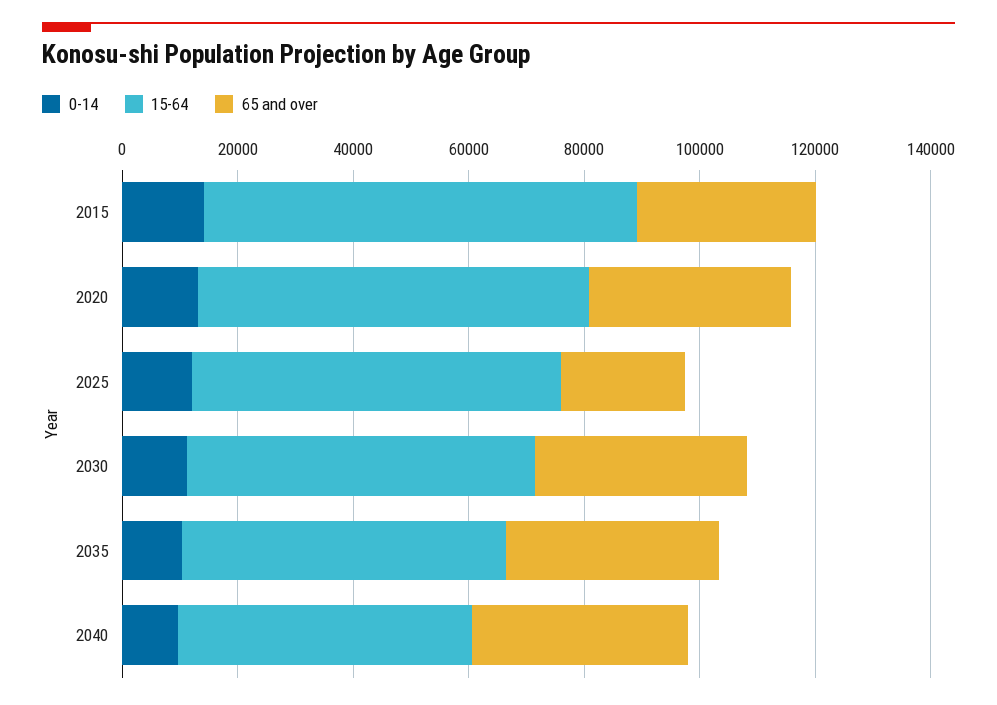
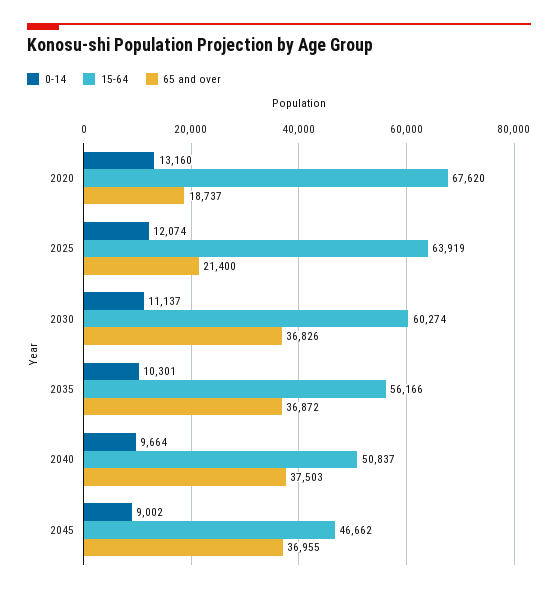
0-14, 2015: 15000 -> none
15-64, 2015: 75000 -> none
65 and over, 2015: 30000 -> none
65 and over, 2020: 35000 -> 18737
0-14, 2045: none -> 9002
15-64, 2045: none -> 46662
65 and over, 2045: none -> 36955

